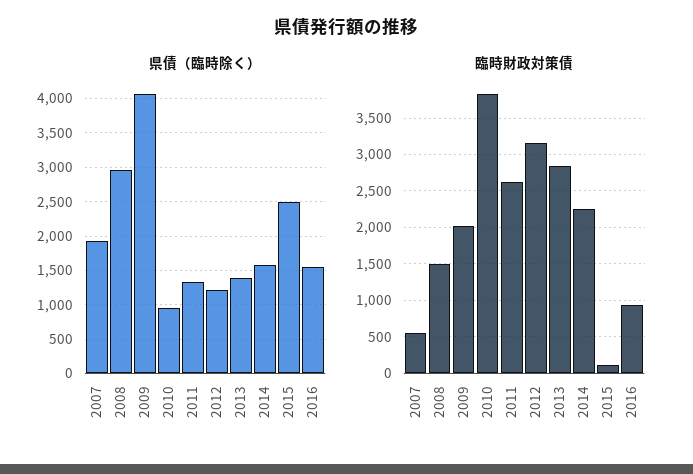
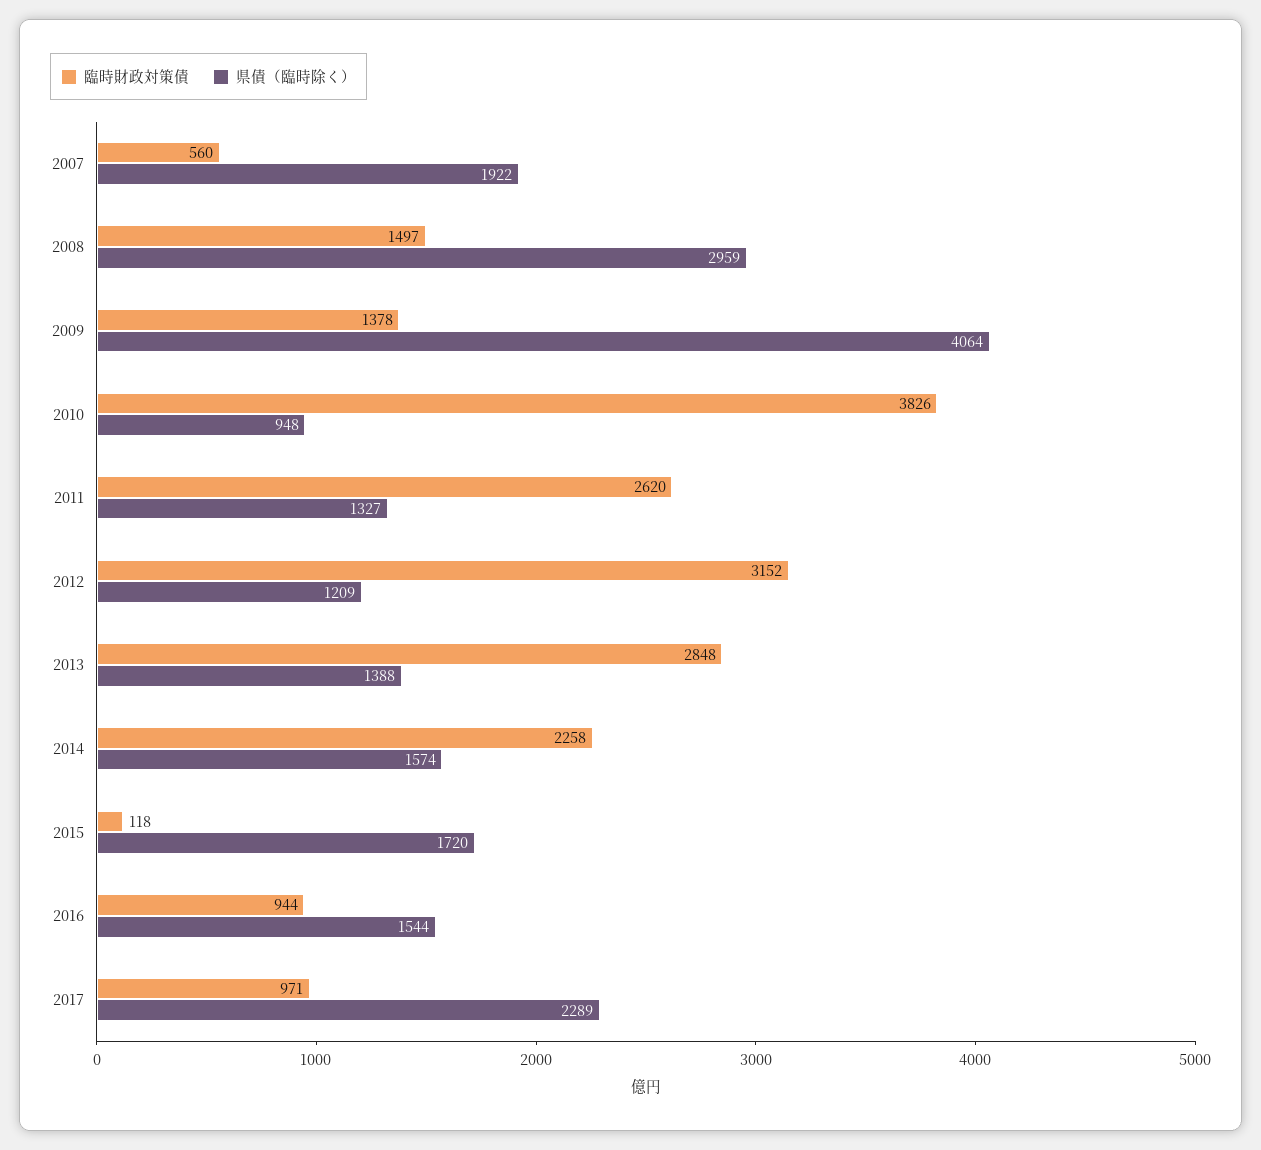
県債（臨時除く）, 2015: 2500 -> 1720
臨時財政対策債, 2009: 2000 -> 1378
臨時財政対策債, 2017: none -> 971
県債（臨時除く）, 2017: none -> 2289

